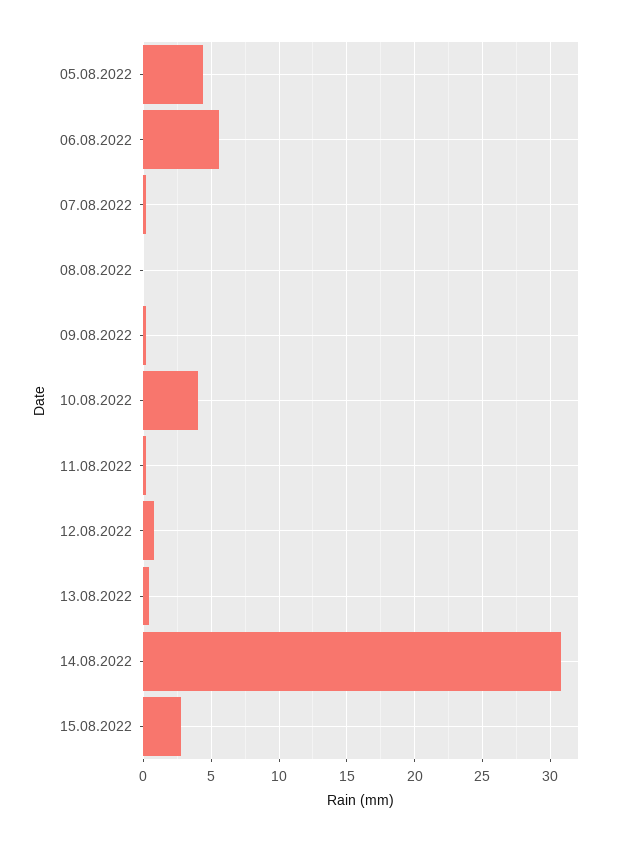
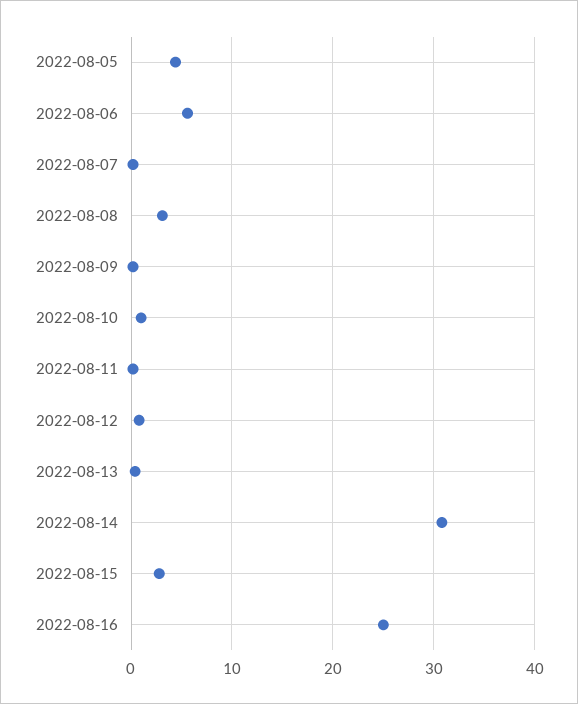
08.08.2022: 0 -> 3
10.08.2022: 4 -> 1
2022-08-16: none -> 25

